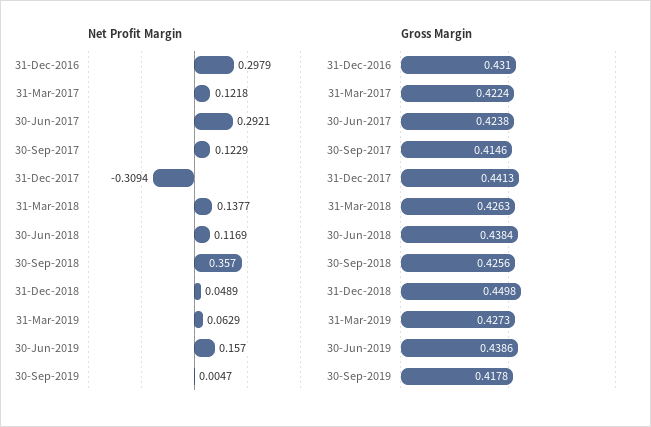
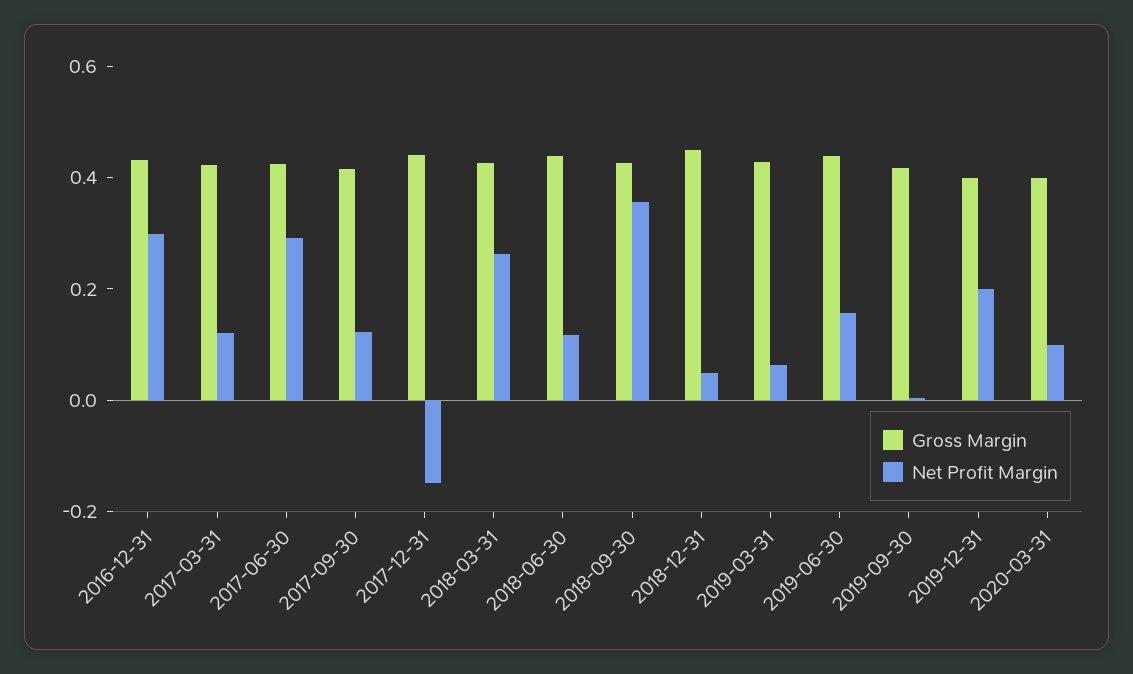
Net Profit Margin, 31-Dec-2017: -0.3094 -> -0.15
Net Profit Margin, 31-Mar-2018: 0.1377 -> 0.25
Gross Margin, 2019-12-31: none -> 0.4
Net Profit Margin, 2019-12-31: none -> 0.2
Gross Margin, 2020-03-31: none -> 0.4
Net Profit Margin, 2020-03-31: none -> 0.1

